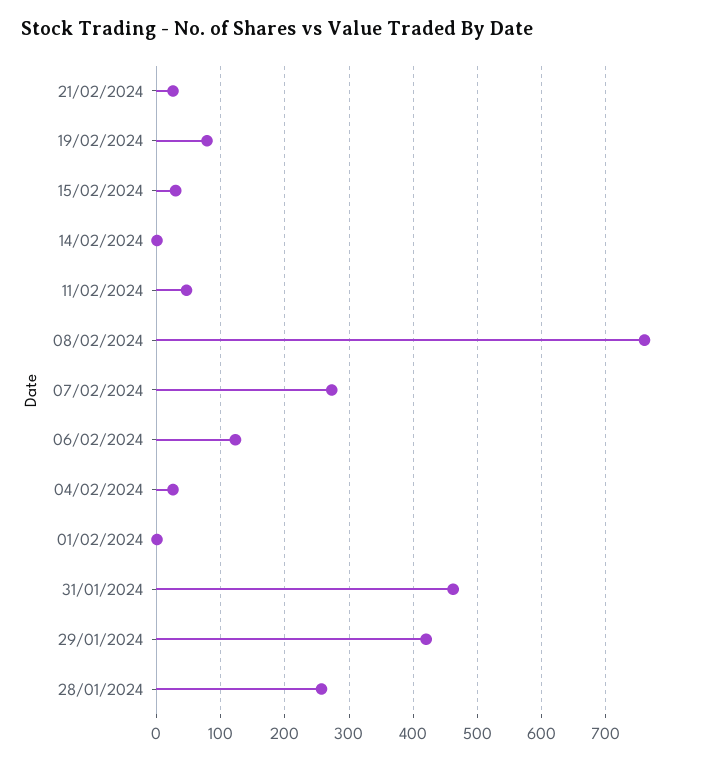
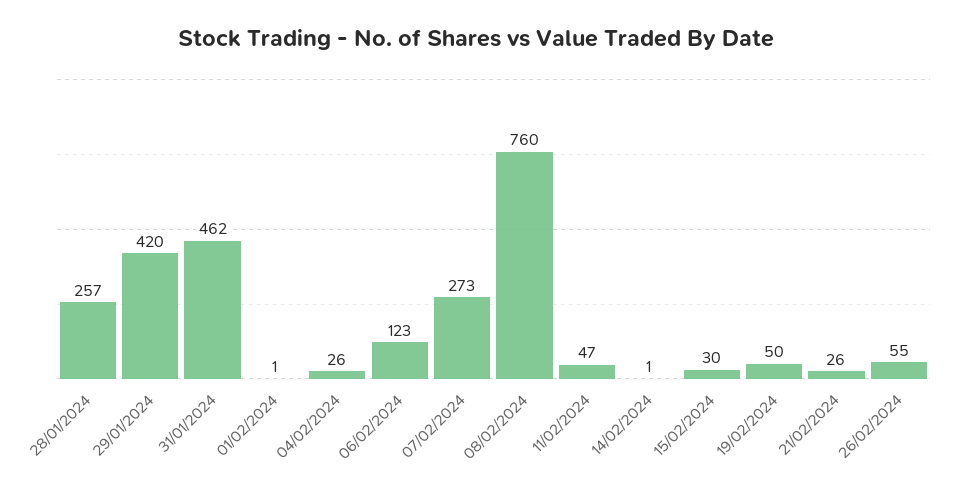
19/02/2024: 80 -> 50
26/02/2024: none -> 55

